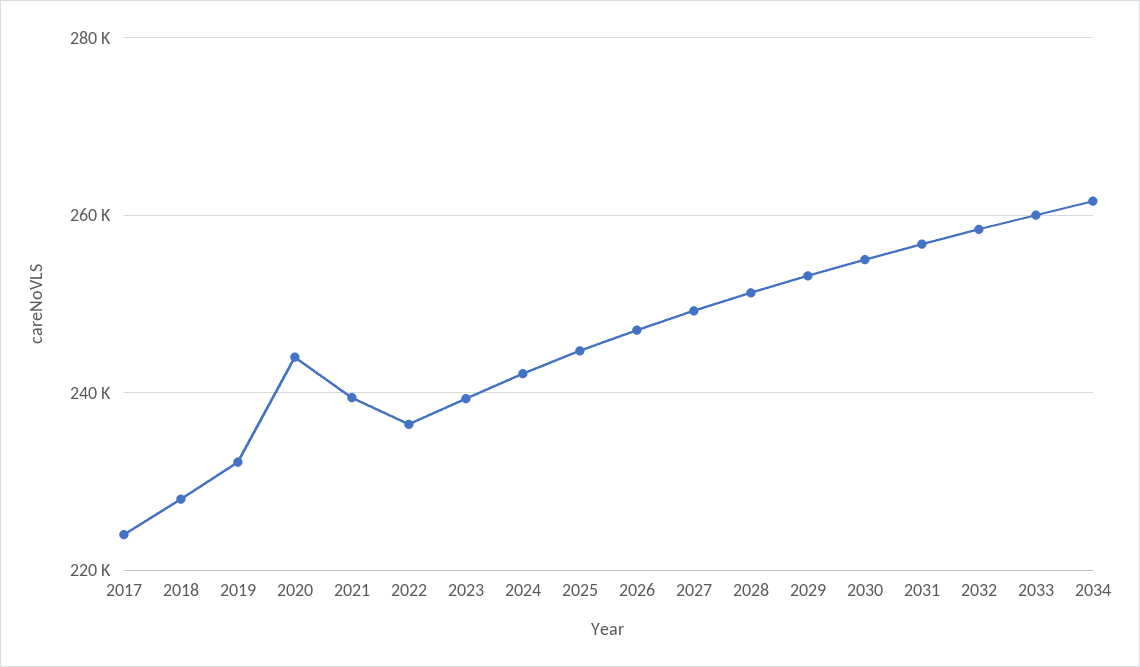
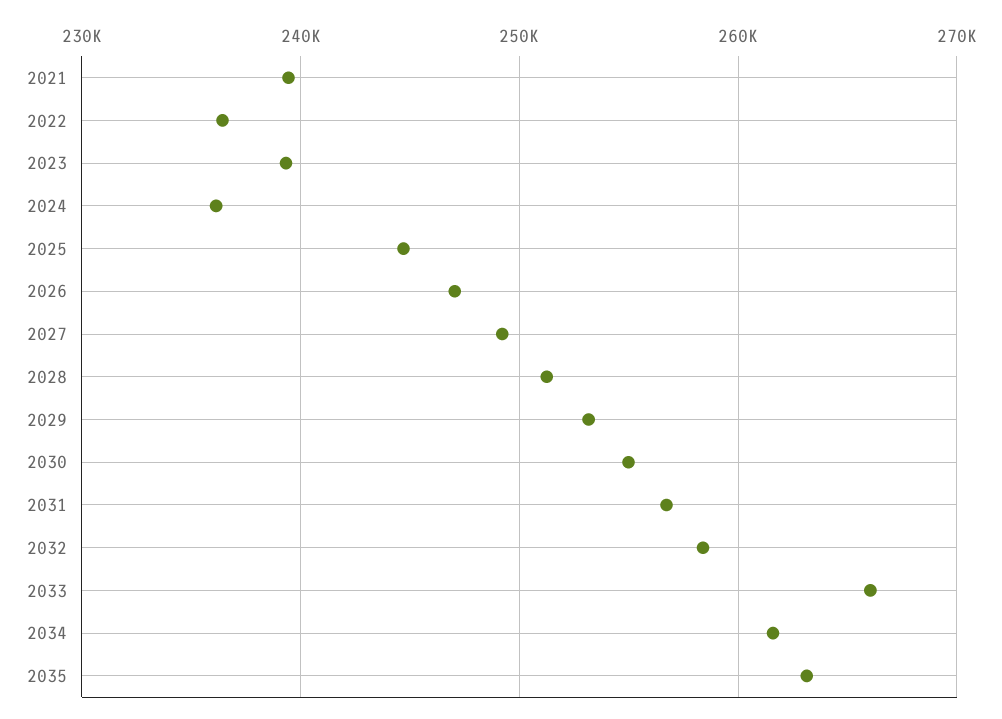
2017: 224000 -> none
2018: 228000 -> none
2019: 232000 -> none
2020: 244000 -> none
2024: 242000 -> 236000
2033: 260000 -> 266000
2035: none -> 263000

